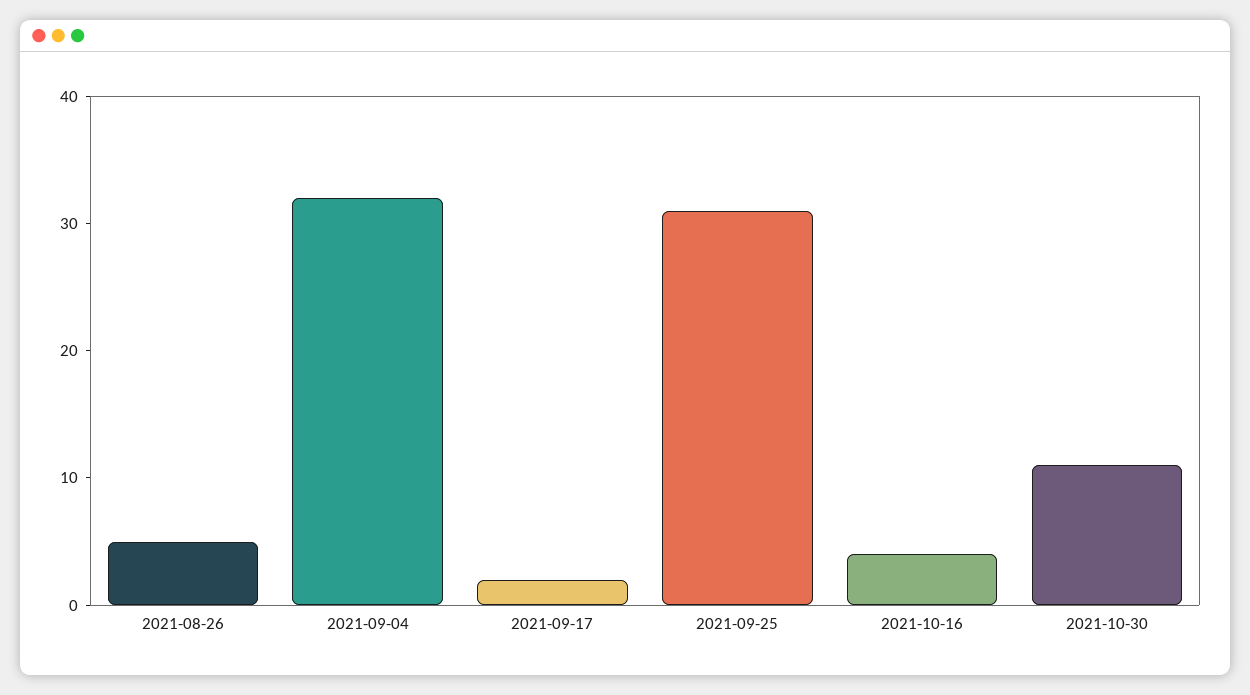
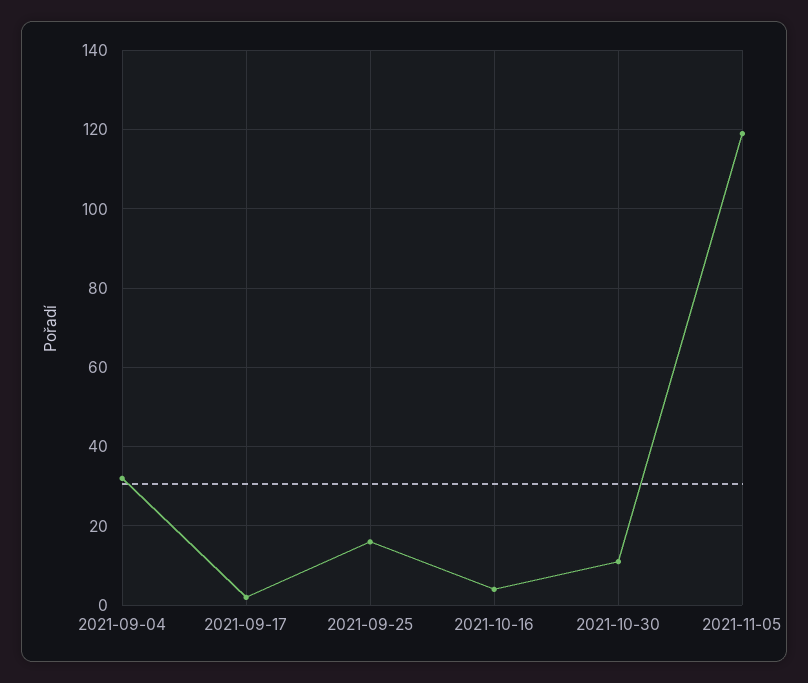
2021-08-26: 5 -> none
2021-09-25: 31 -> 15
2021-11-05: none -> 120

